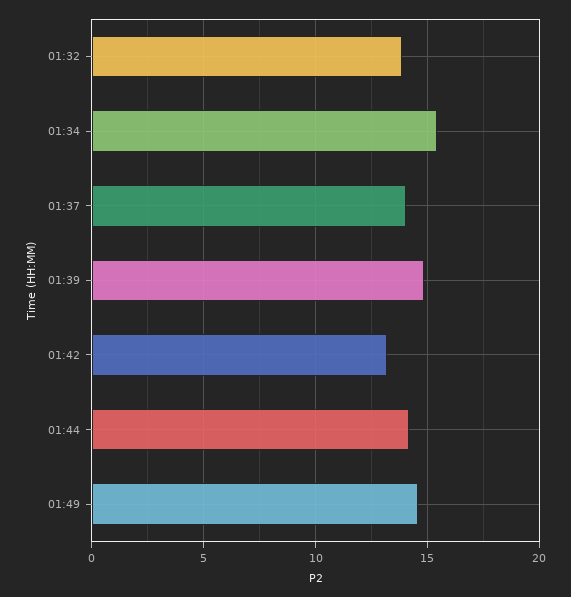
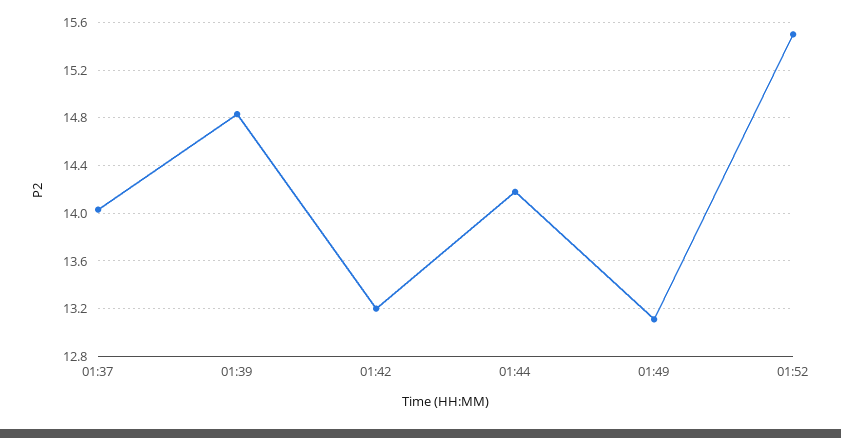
01:32: 14 -> none
01:34: 15.5 -> none
01:49: 14.5 -> 13.1
01:52: none -> 15.5

